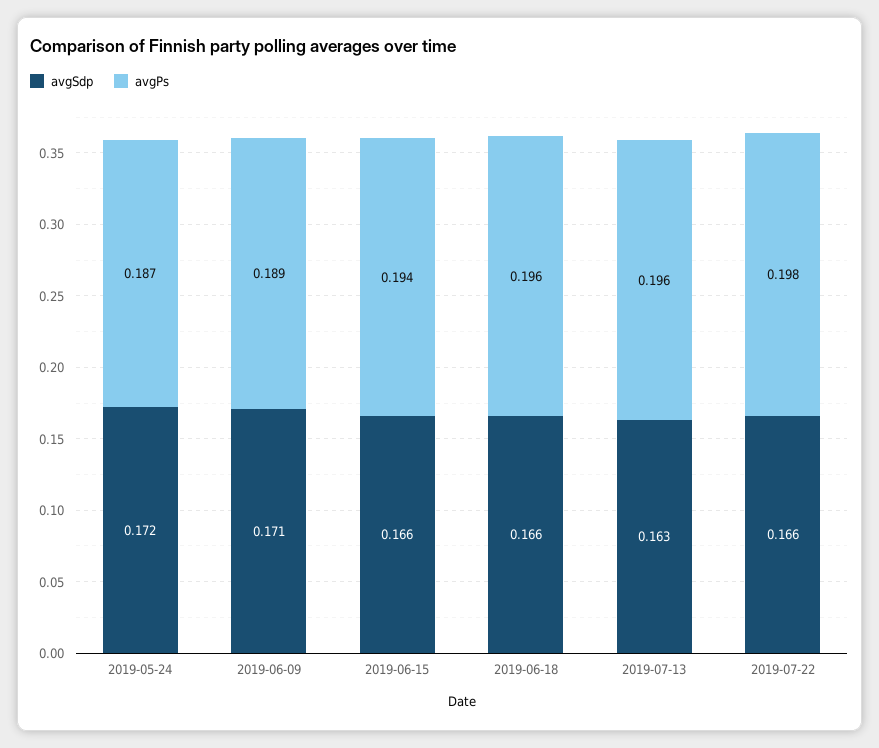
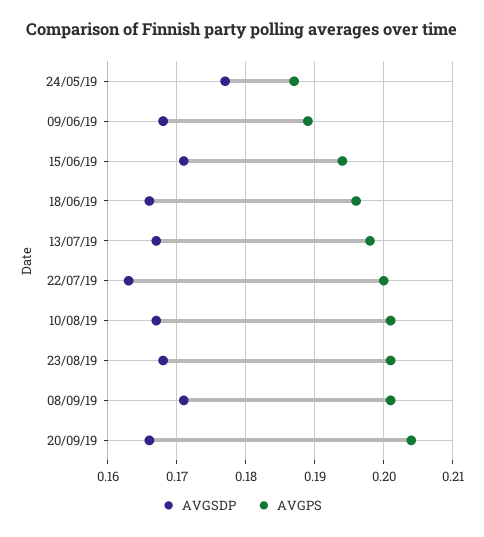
avgSdp, 2019-05-24: 0.172 -> 0.177
avgSdp, 2019-06-09: 0.171 -> 0.168
avgSdp, 2019-06-15: 0.166 -> 0.171
avgSdp, 2019-07-13: 0.163 -> 0.167
avgPs, 2019-07-13: 0.196 -> 0.198
avgSdp, 2019-07-22: 0.166 -> 0.163
avgPs, 2019-07-22: 0.198 -> 0.2
avgSdp, 10/08/19: none -> 0.167
avgPs, 10/08/19: none -> 0.201
avgSdp, 23/08/19: none -> 0.168
avgPs, 23/08/19: none -> 0.201
avgSdp, 08/09/19: none -> 0.171
avgPs, 08/09/19: none -> 0.201
avgSdp, 20/09/19: none -> 0.166
avgPs, 20/09/19: none -> 0.204

